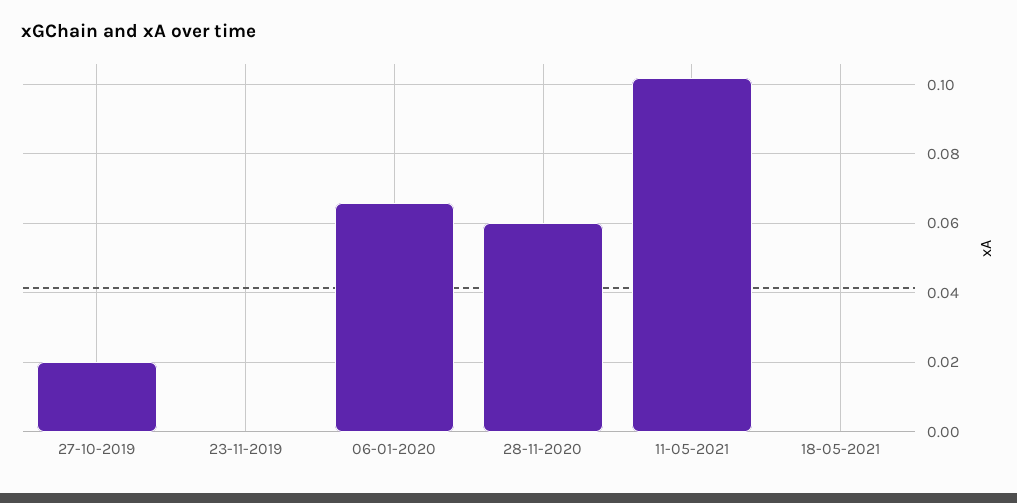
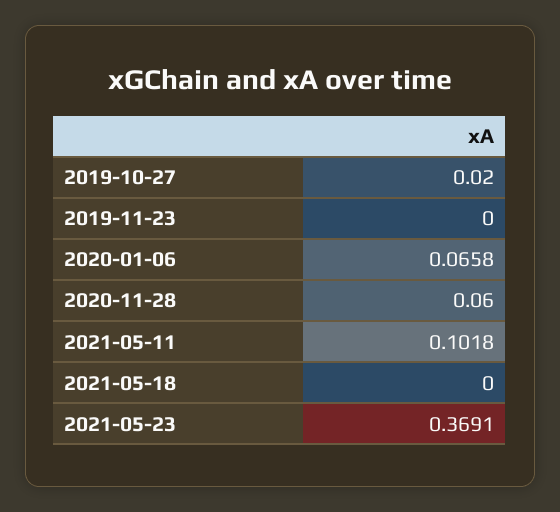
2021-05-23: none -> 0.3691

